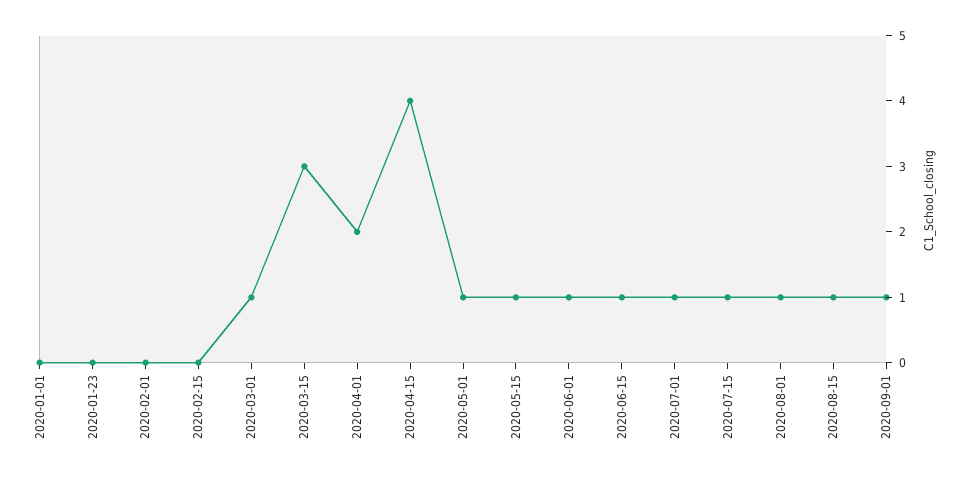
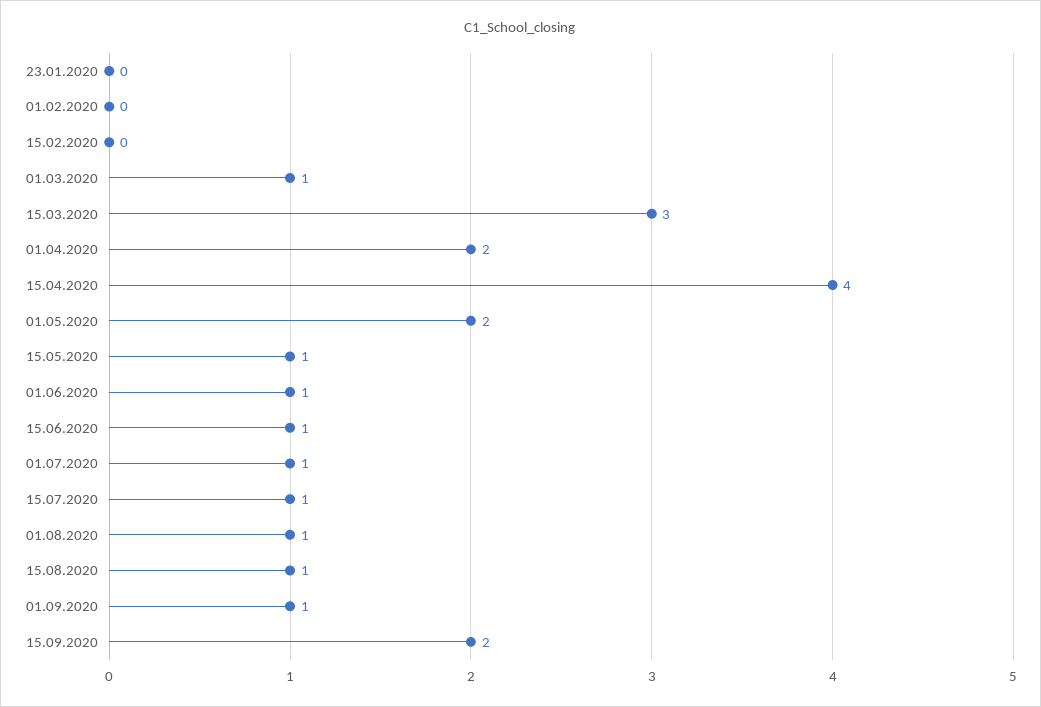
2020-01-01: 0 -> none
2020-05-01: 1 -> 2
15.09.2020: none -> 2

